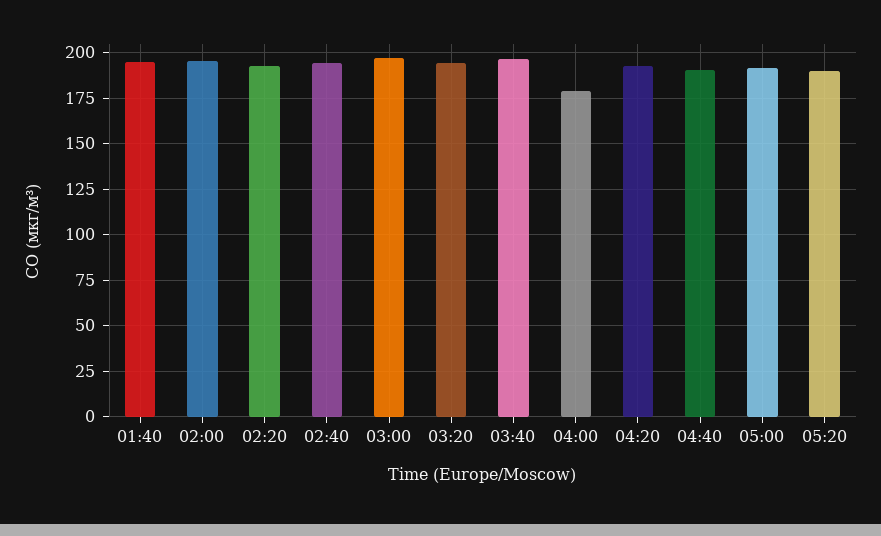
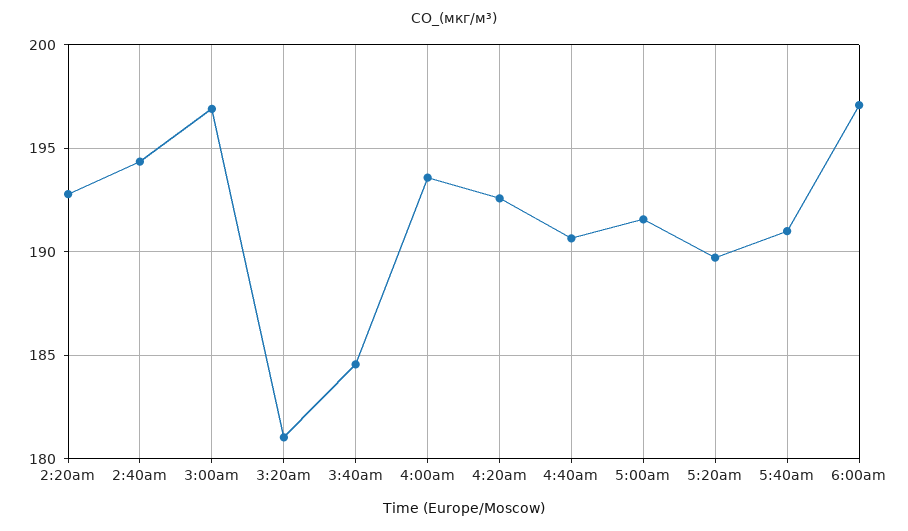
01:40: 195 -> none
02:00: 195 -> none
03:20: 195 -> 181
03:40: 195 -> 184.5
04:00: 180 -> 193.5
5:40am: none -> 191
6:00am: none -> 197

